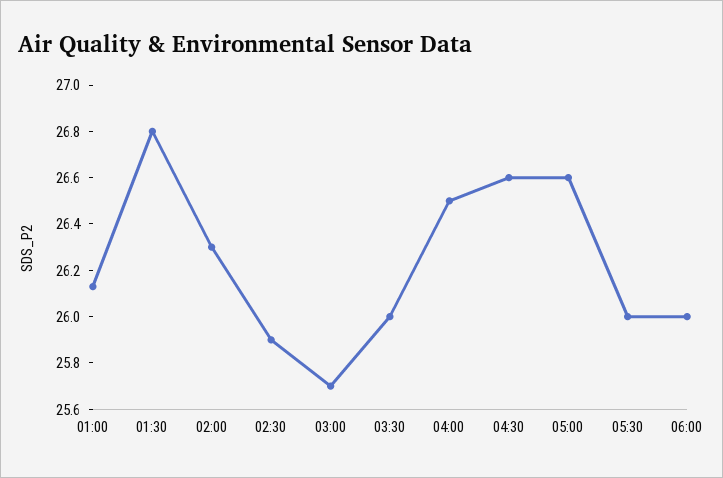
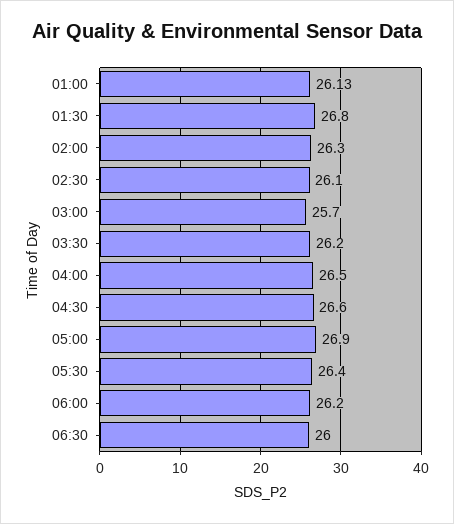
02:30: 25.9 -> 26.1
03:30: 26 -> 26.2
05:00: 26.6 -> 26.9
05:30: 26 -> 26.4
06:00: 26 -> 26.2
06:30: none -> 26

